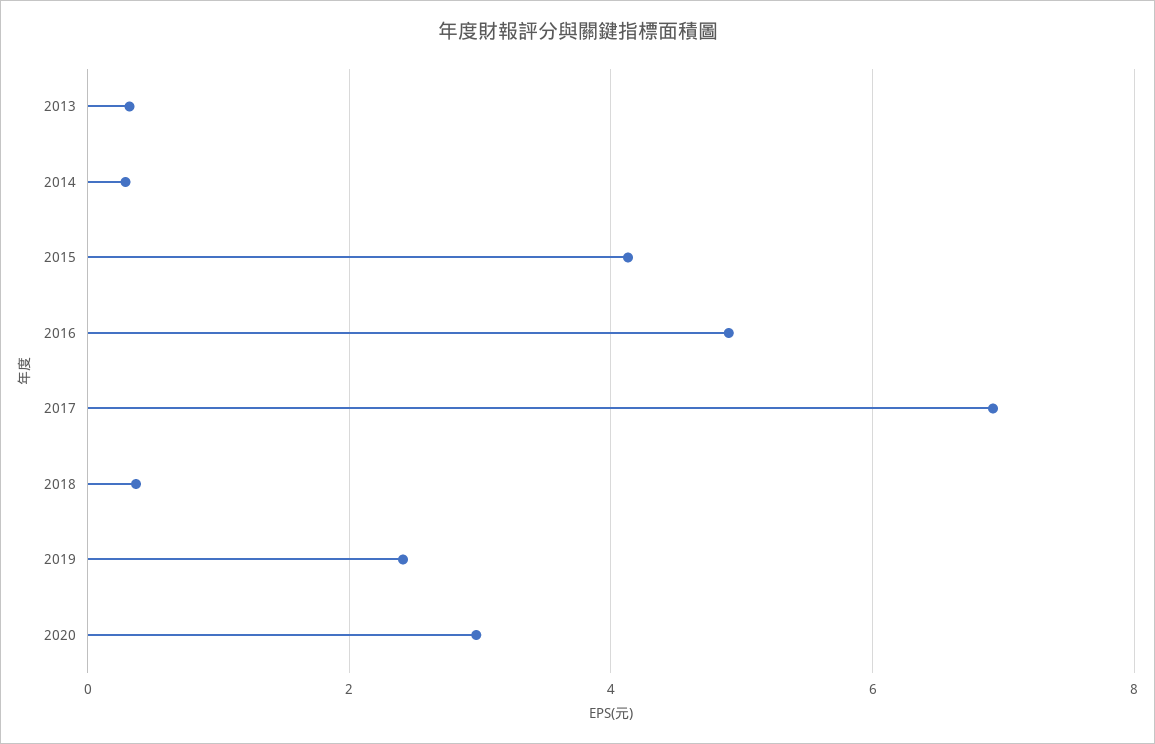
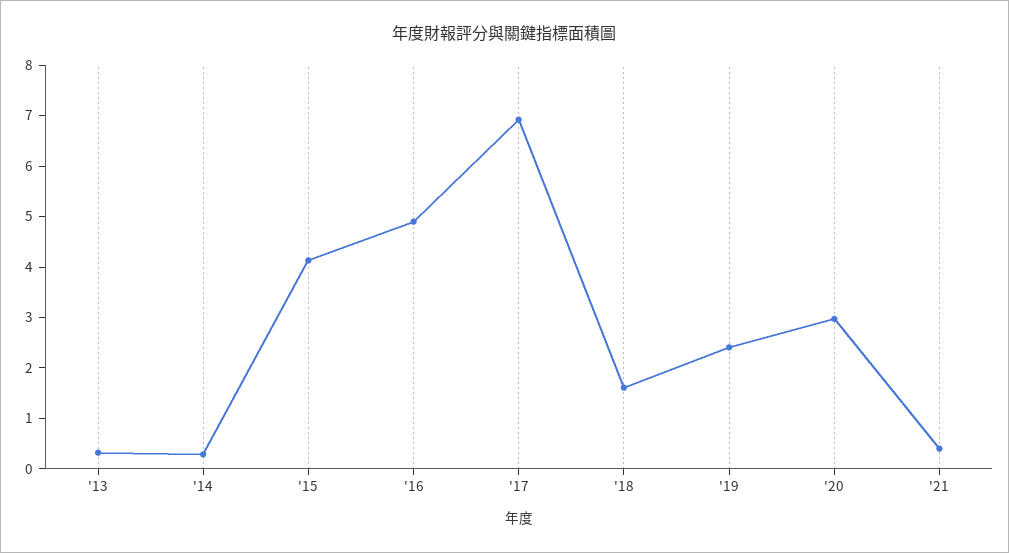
2018: 0.4 -> 1.6
'21: none -> 0.4

